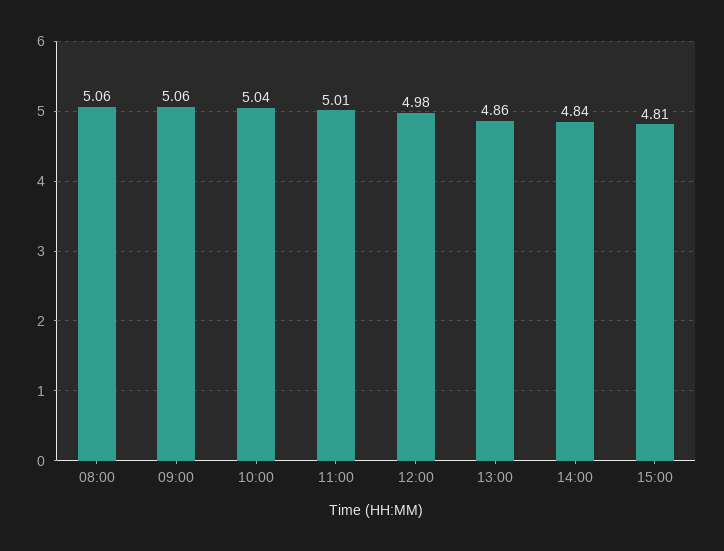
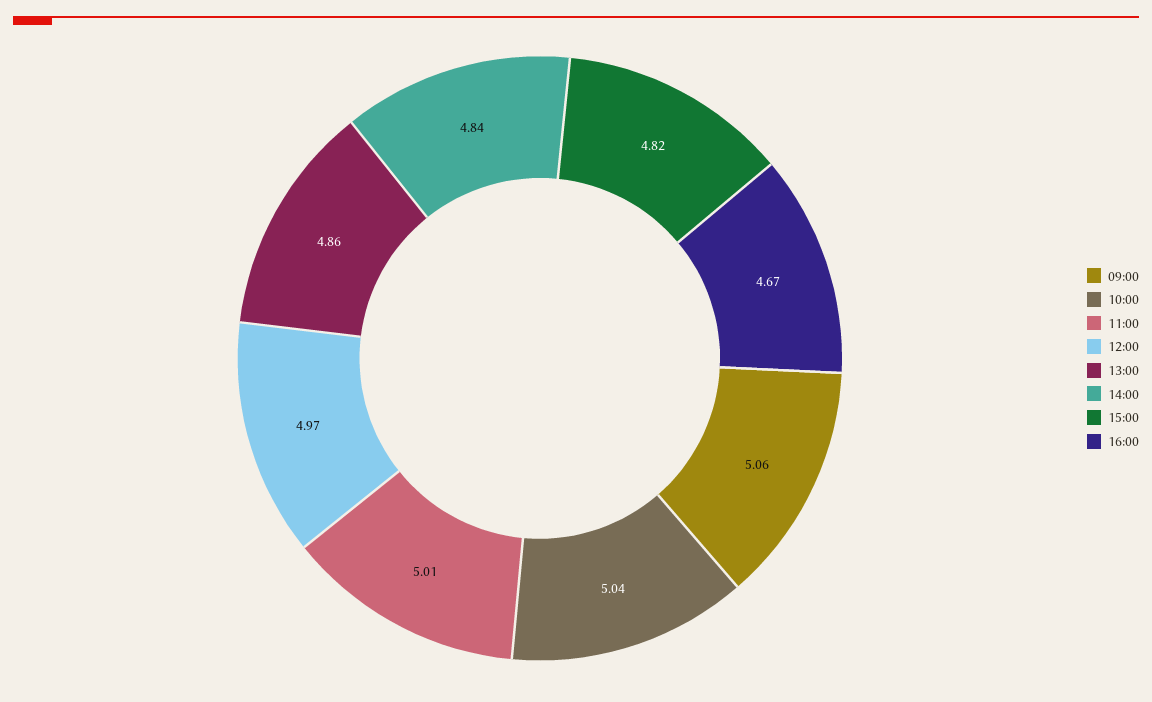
08:00: 5.06 -> none
12:00: 4.98 -> 4.97
15:00: 4.81 -> 4.82
16:00: none -> 4.67

